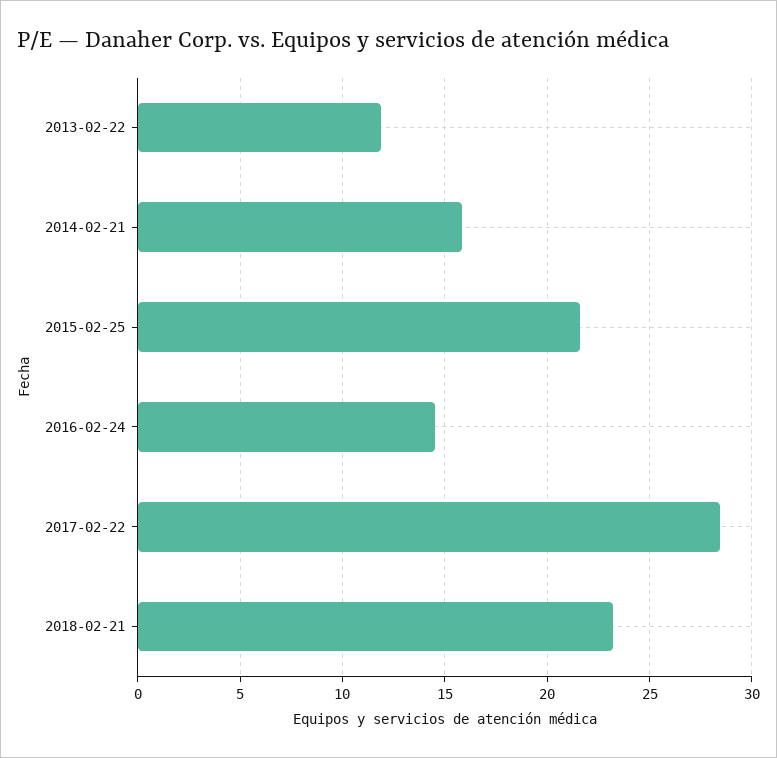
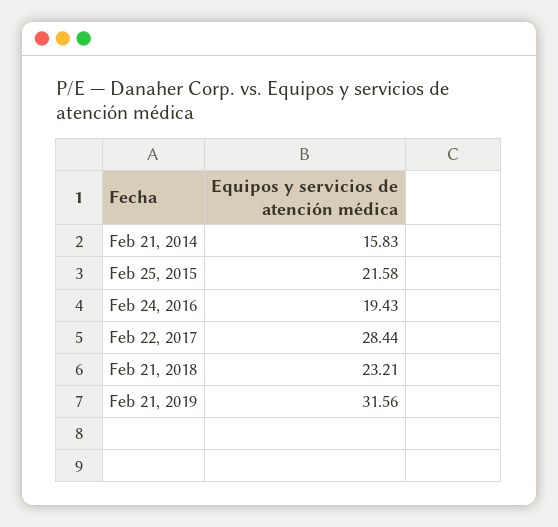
2013-02-22: 12 -> none
2016-02-24: 14.5 -> 19.43
Feb 21, 2019: none -> 31.56

